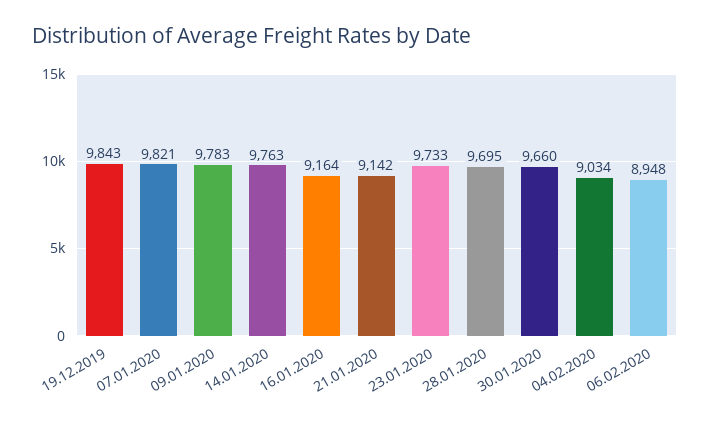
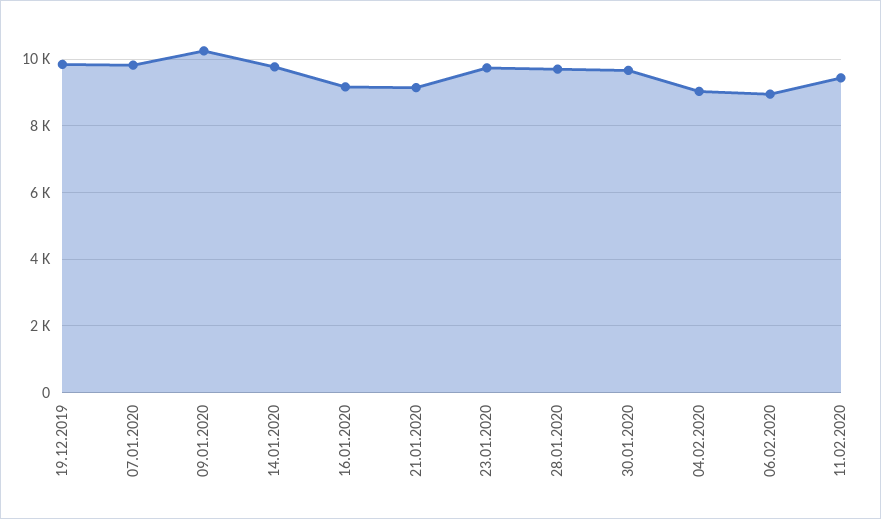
09.01.2020: 9783 -> 10200
11.02.2020: none -> 9400

